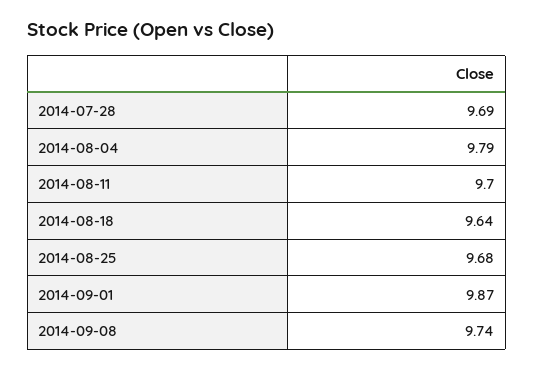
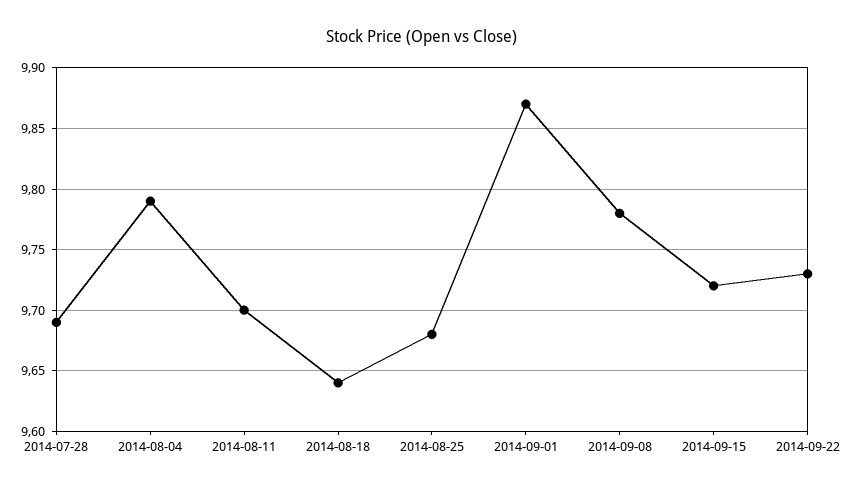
2014-09-08: 9.74 -> 9.78
2014-09-15: none -> 9.72
2014-09-22: none -> 9.73

